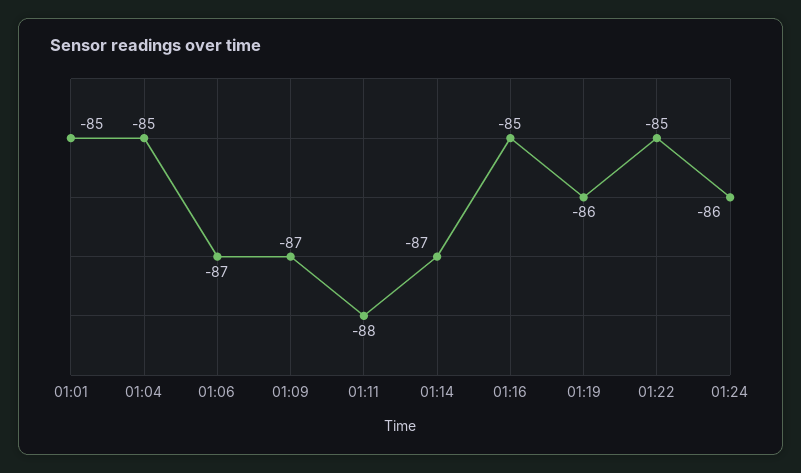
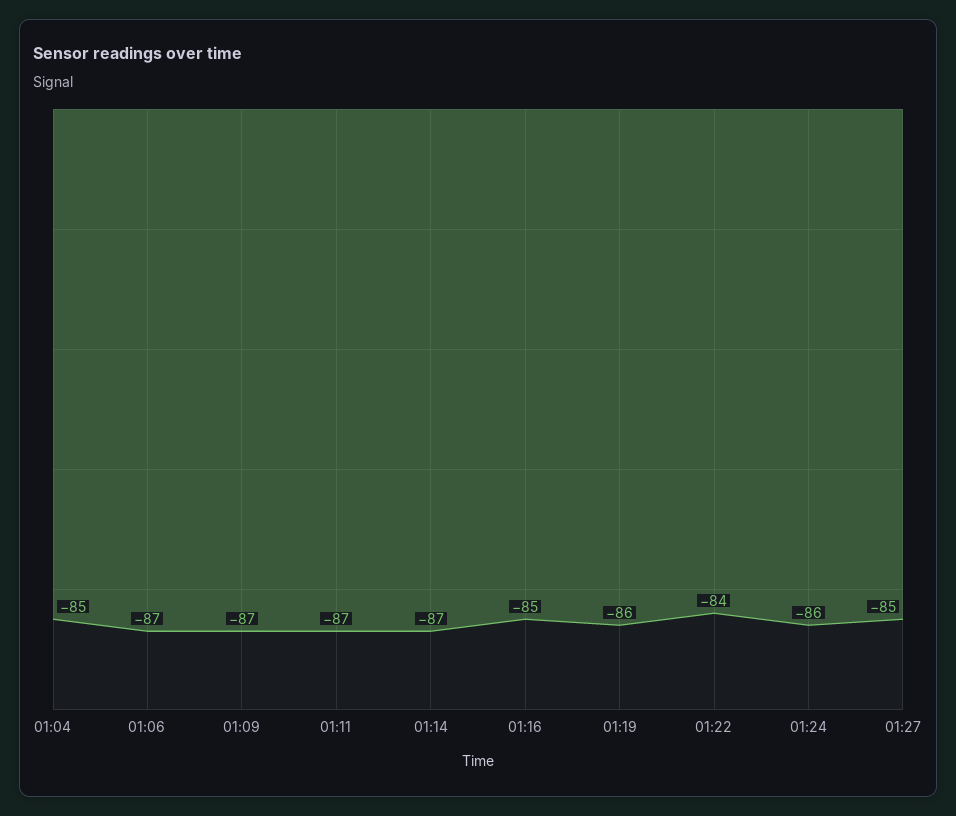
01:01: -85 -> none
01:11: -88 -> -87
01:22: -85 -> -84
01:27: none -> -85

